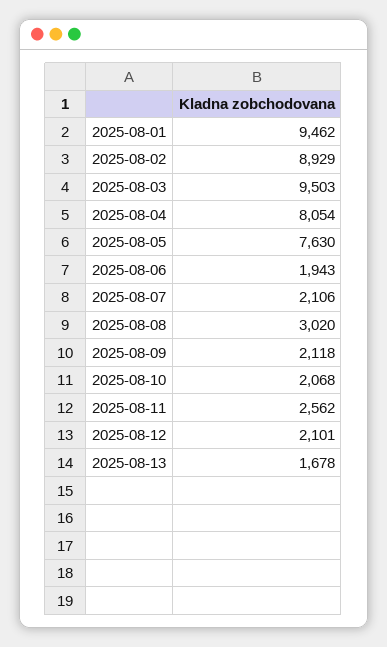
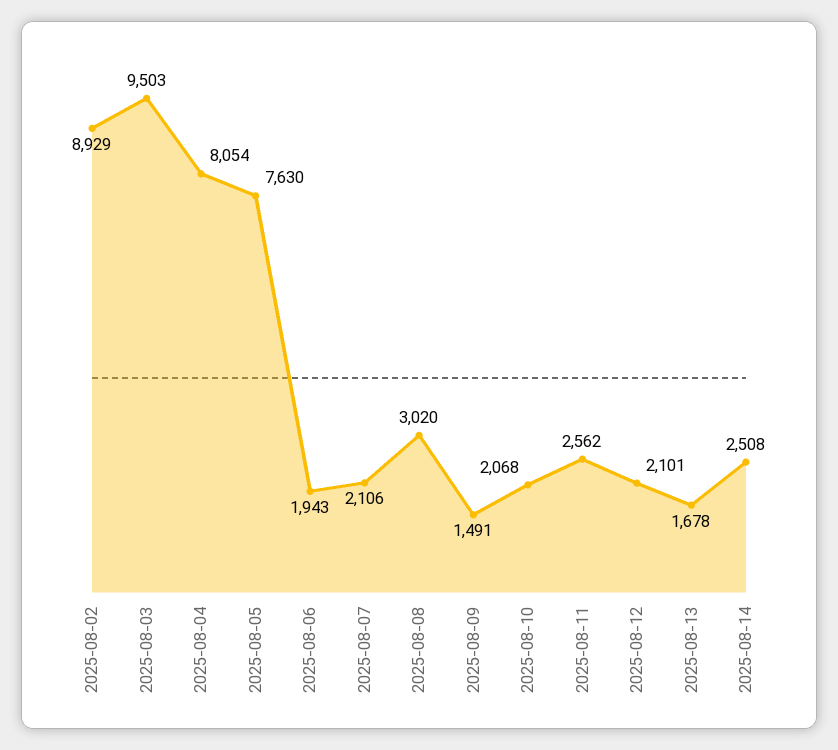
2025-08-01: 9462 -> none
2025-08-09: 2118 -> 1491
2025-08-14: none -> 2508

